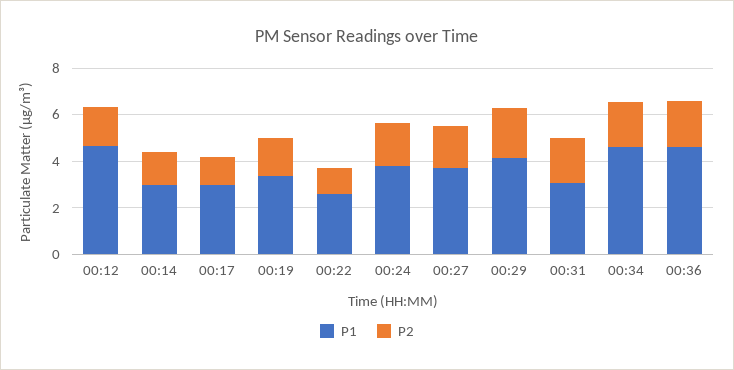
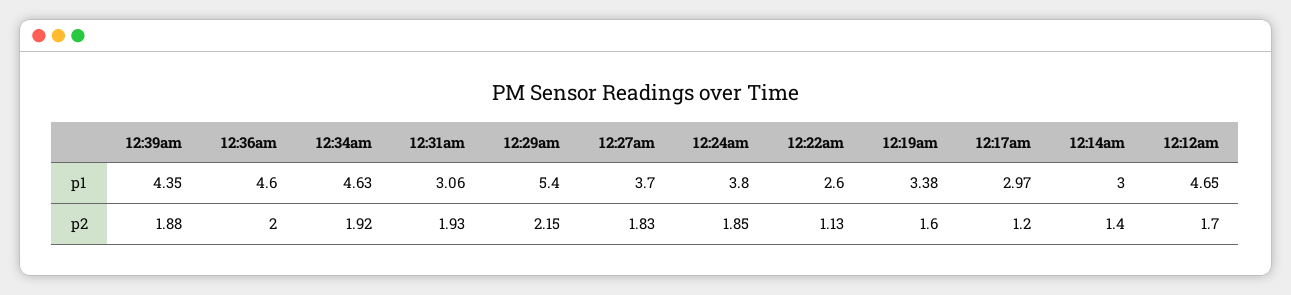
P1, 00:29: 4 -> 5.4
P1, 12:39am: none -> 4.35
P2, 12:39am: none -> 1.88

